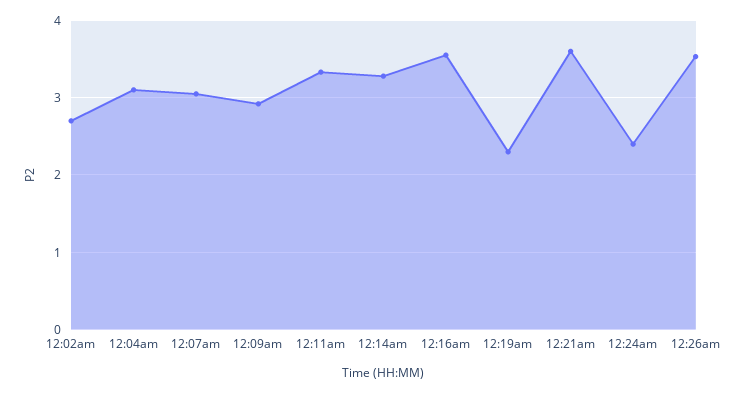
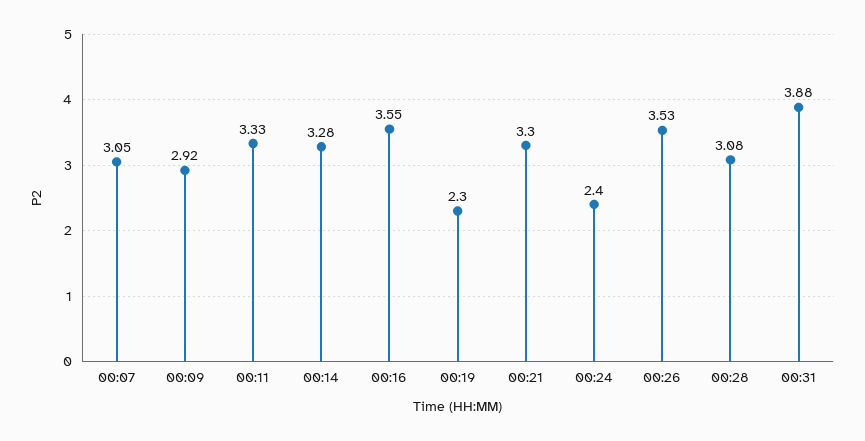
12:02am: 2.7 -> none
12:04am: 3.1 -> none
12:21am: 3.6 -> 3.3
00:28: none -> 3.08
00:31: none -> 3.88

